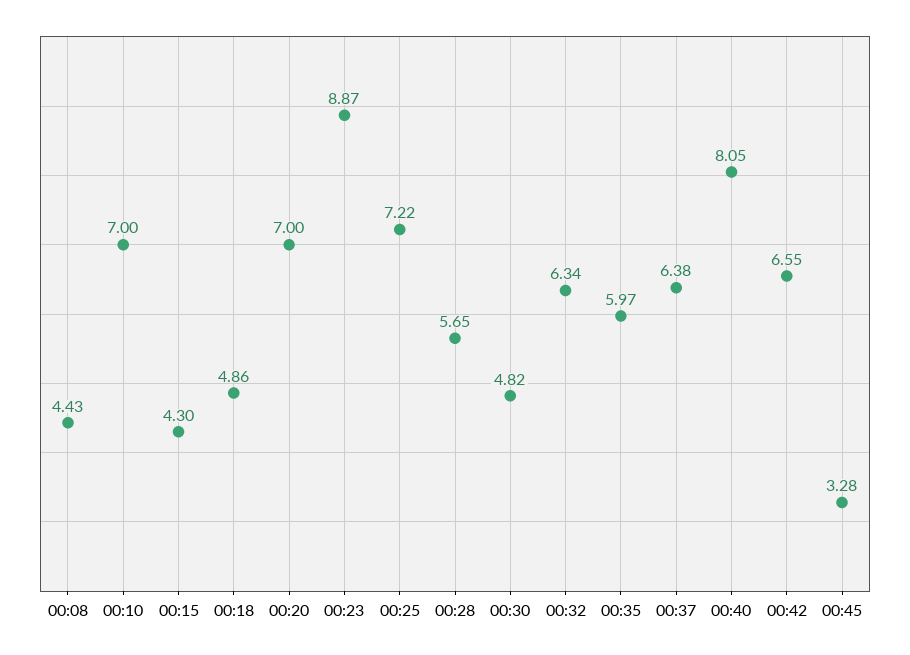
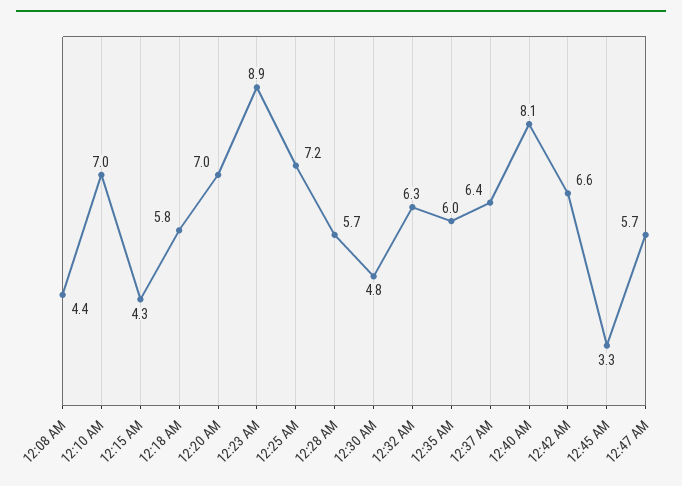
00:18: 4.86 -> 5.8
12:47 AM: none -> 5.7

